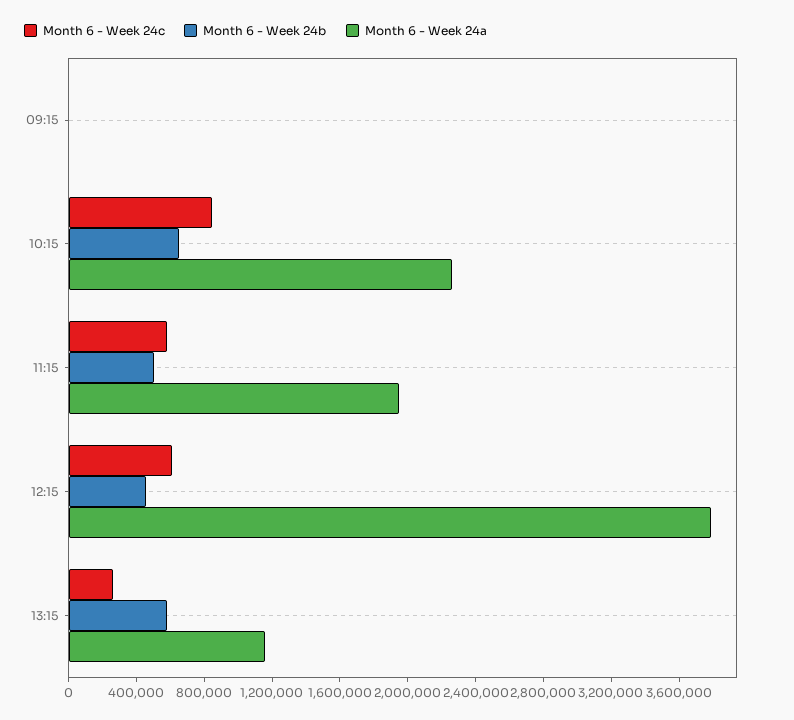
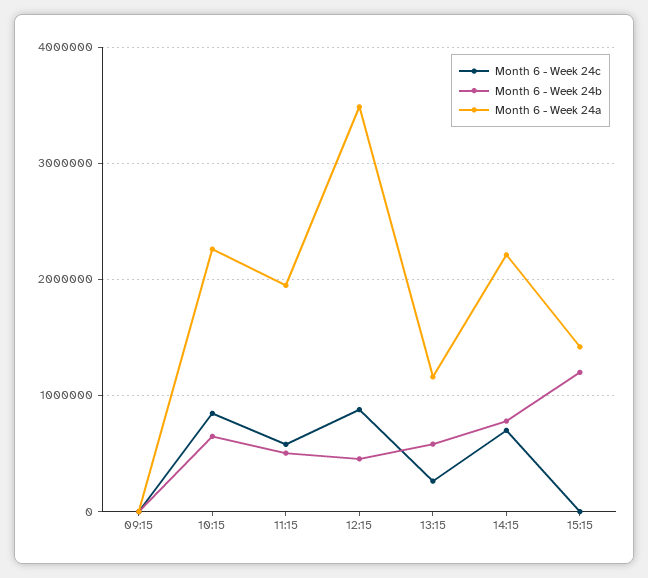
Month 6 - Week 24c, 12:15: 600000 -> 900000
Month 6 - Week 24a, 12:15: 3800000 -> 3500000
Month 6 - Week 24c, 14:15: none -> 700000
Month 6 - Week 24b, 14:15: none -> 800000
Month 6 - Week 24a, 14:15: none -> 2200000
Month 6 - Week 24c, 15:15: none -> 0
Month 6 - Week 24b, 15:15: none -> 1200000
Month 6 - Week 24a, 15:15: none -> 1400000

